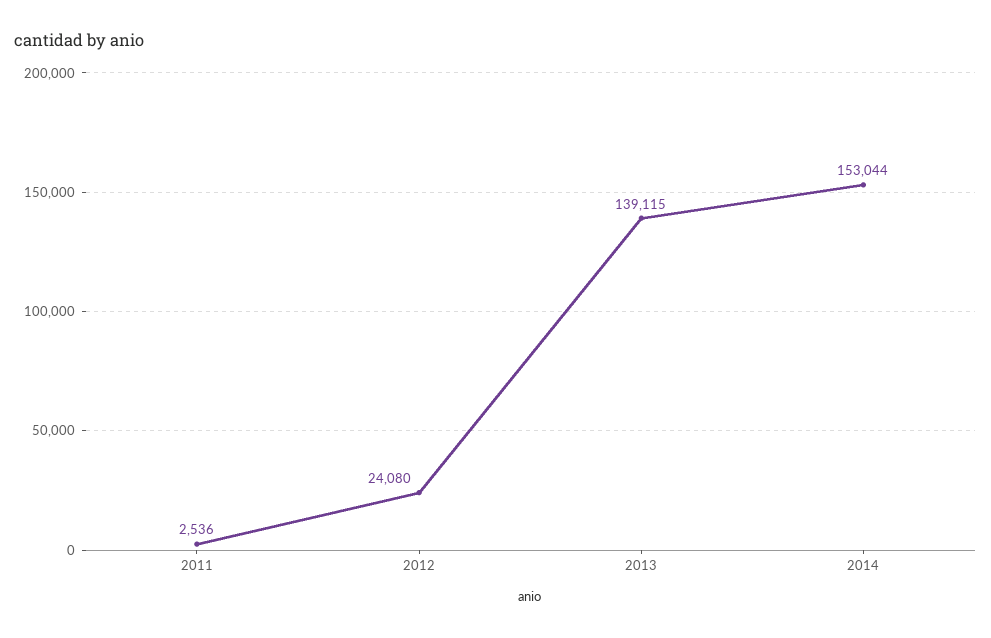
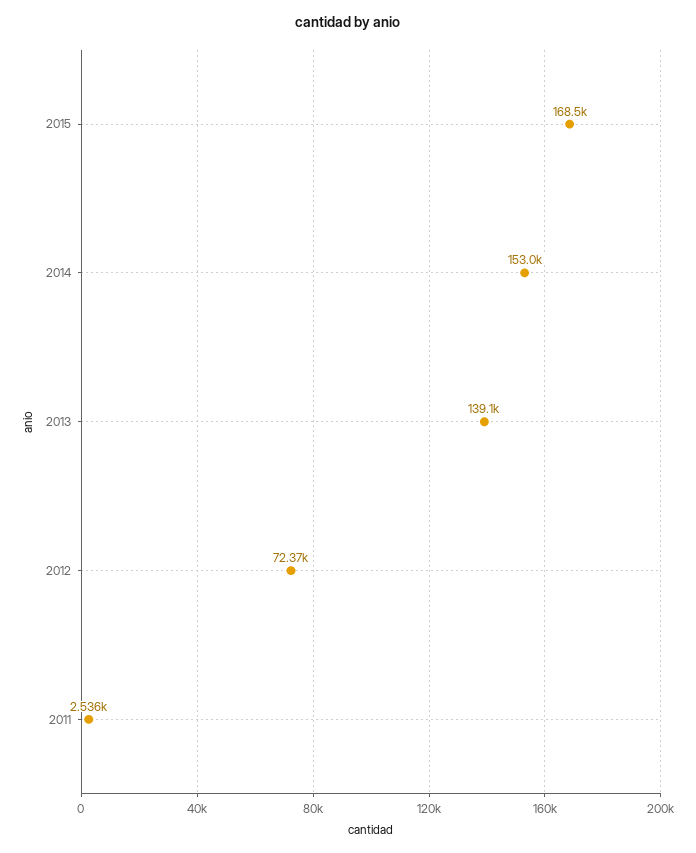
2012: 24080 -> 72370
2015: none -> 168500

